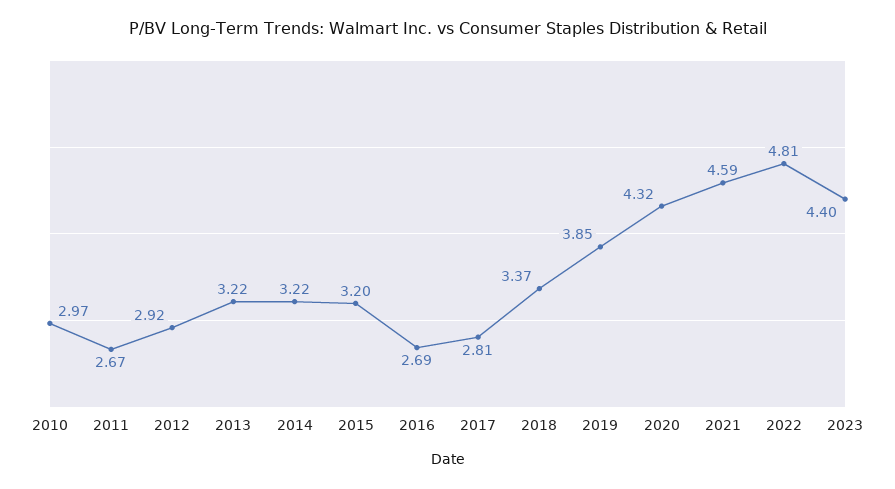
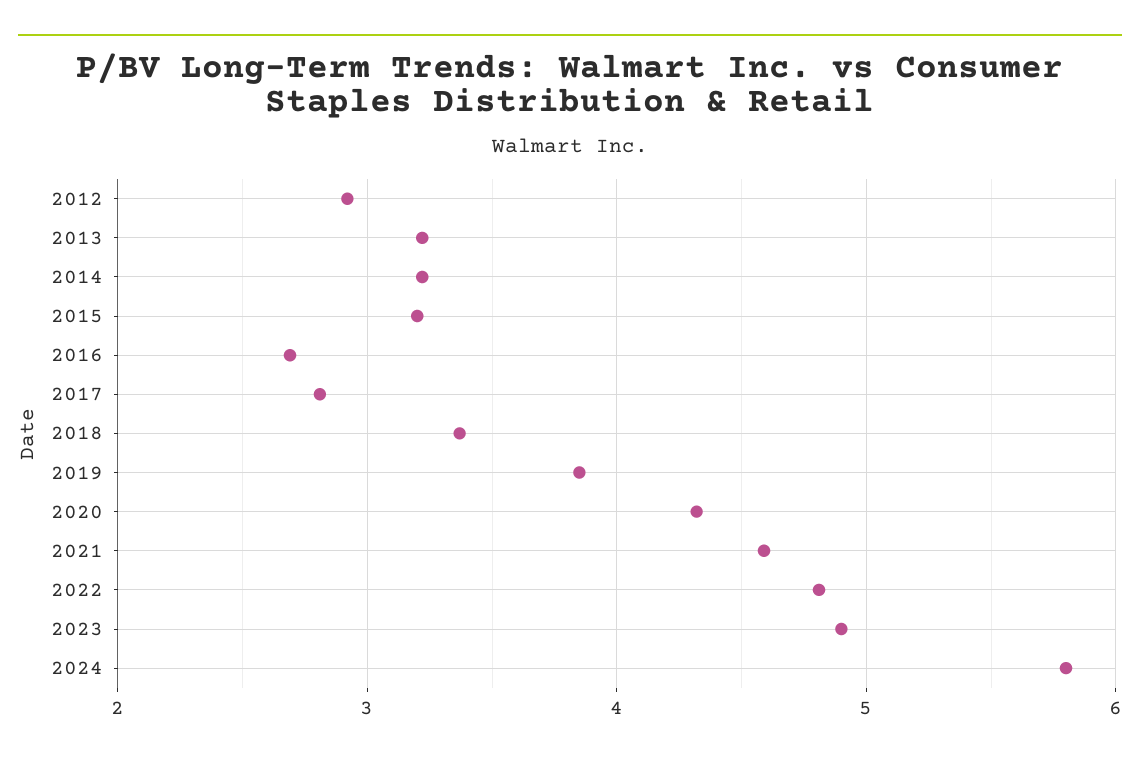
2010: 2.97 -> none
2011: 2.67 -> none
2023: 4.4 -> 4.9
2024: none -> 5.8

